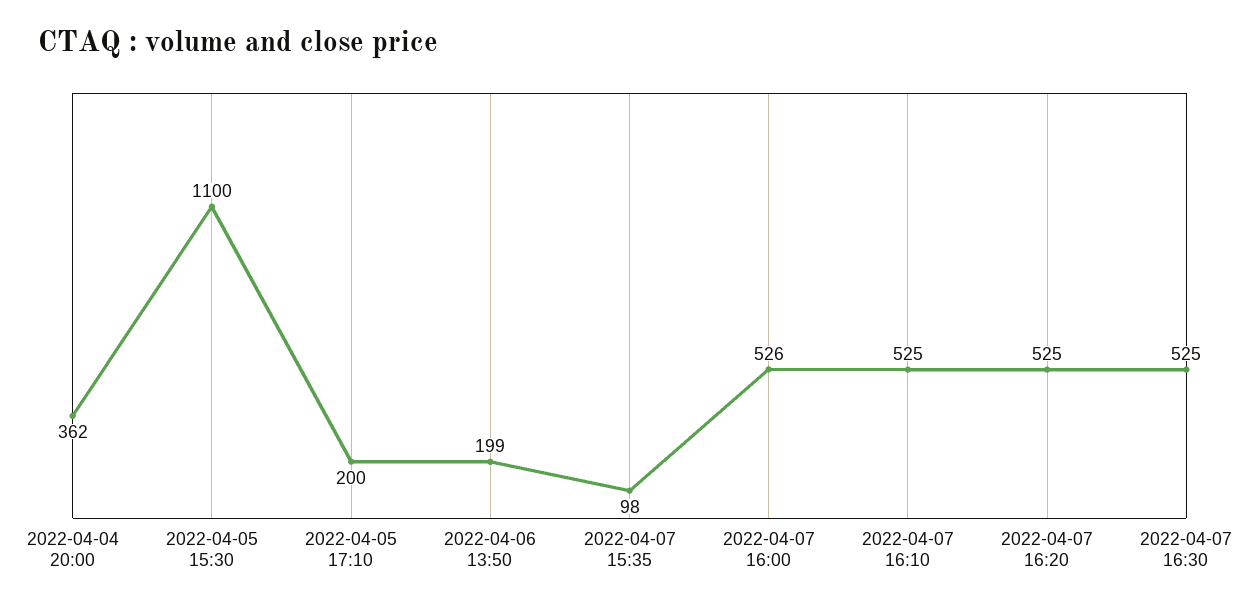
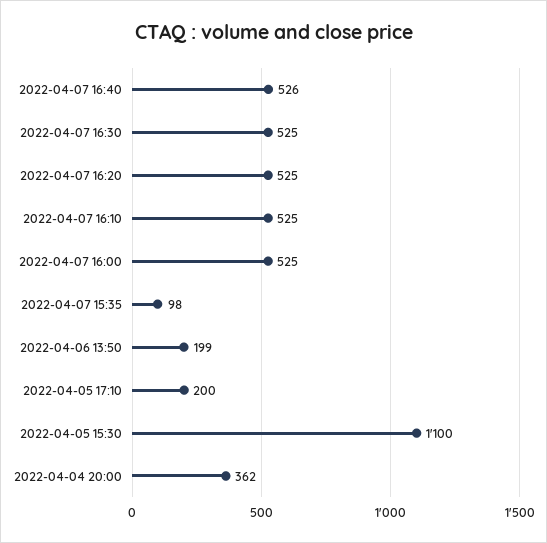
2022-04-07 16:00: 526 -> 525
2022-04-07 16:40: none -> 526

